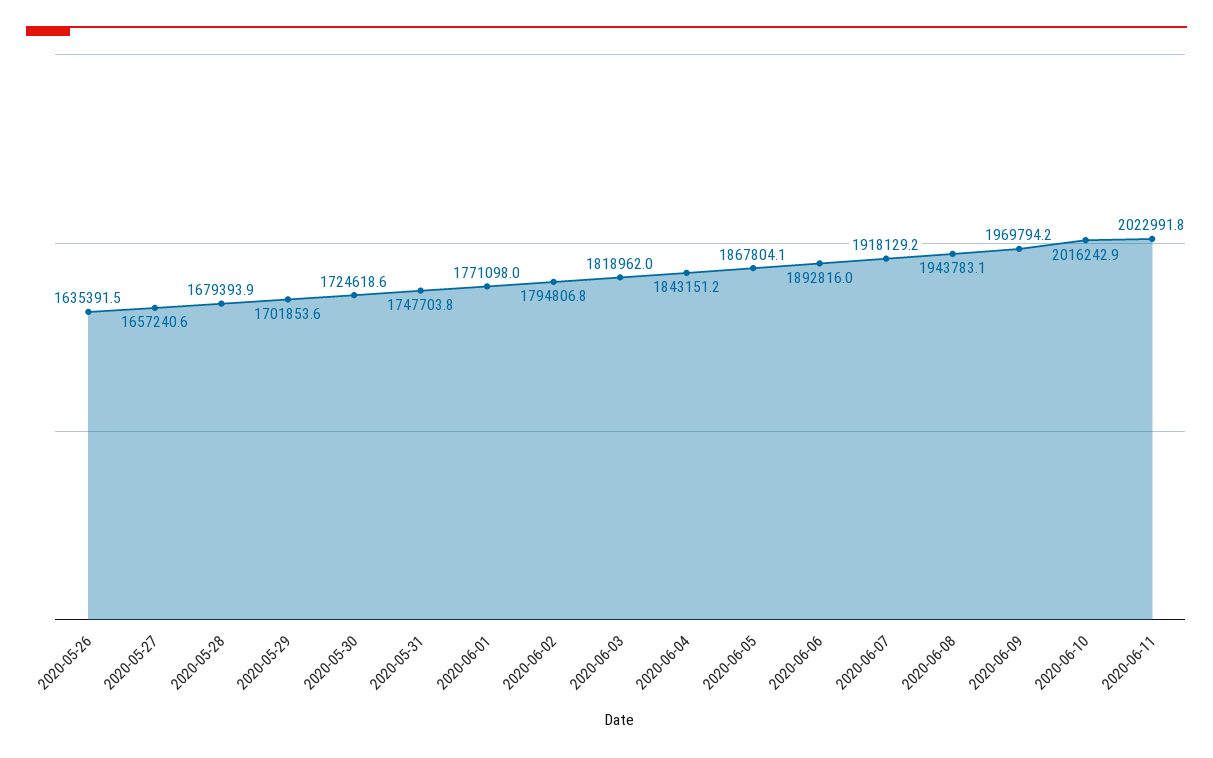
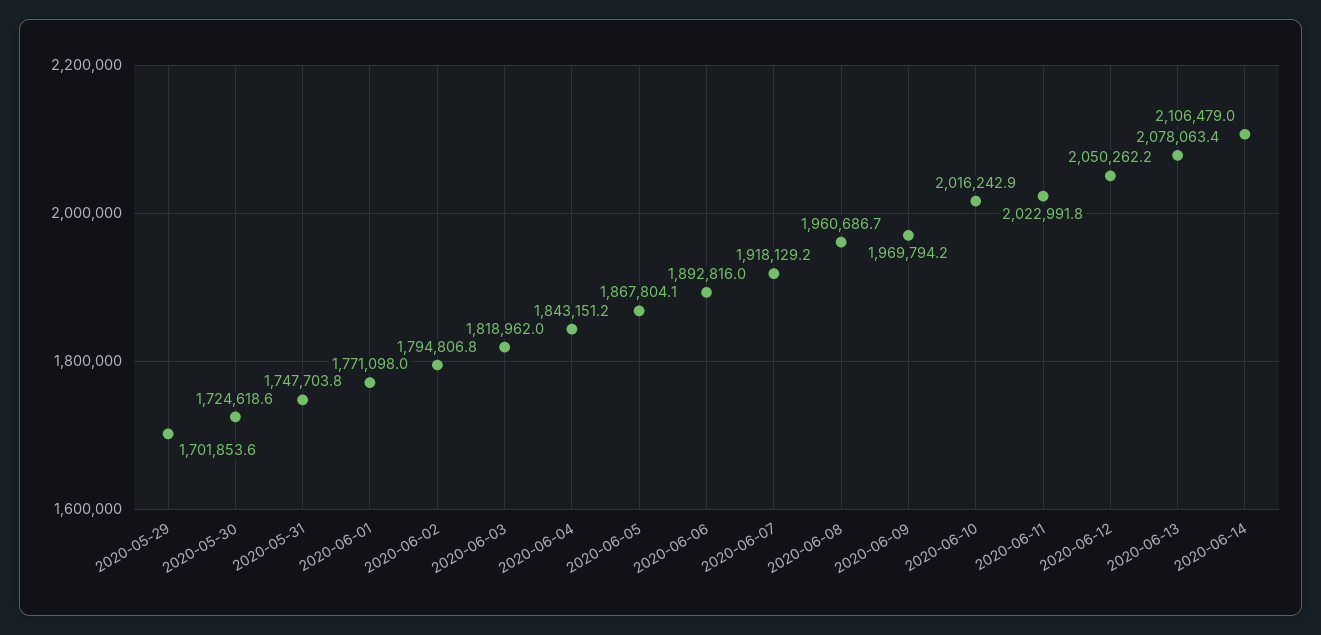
2020-05-26: 1635391.5 -> none
2020-05-27: 1657240.6 -> none
2020-05-28: 1679393.9 -> none
2020-06-08: 1943783.1 -> 1960686.7
2020-06-12: none -> 2050262.2
2020-06-13: none -> 2078063.4
2020-06-14: none -> 2106479

